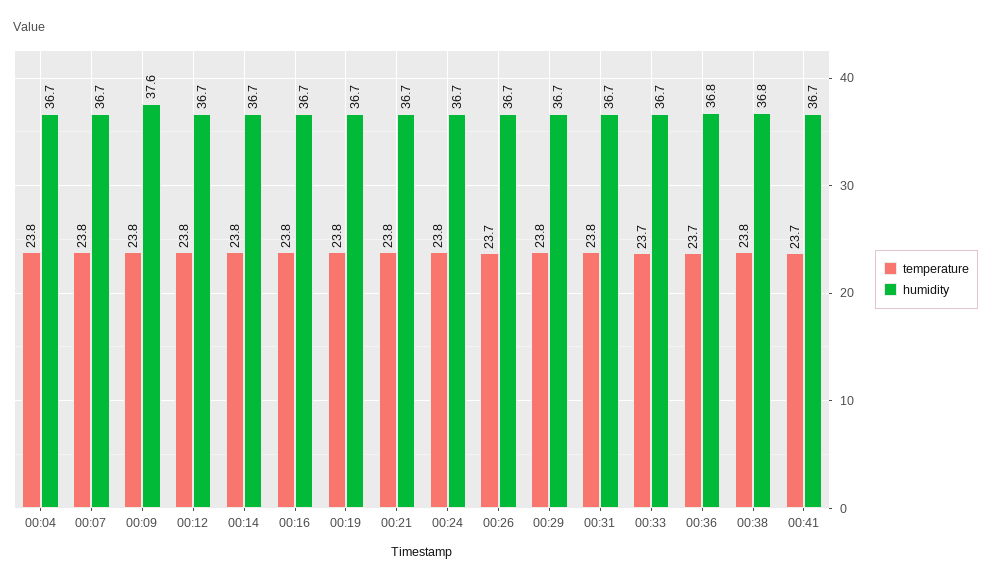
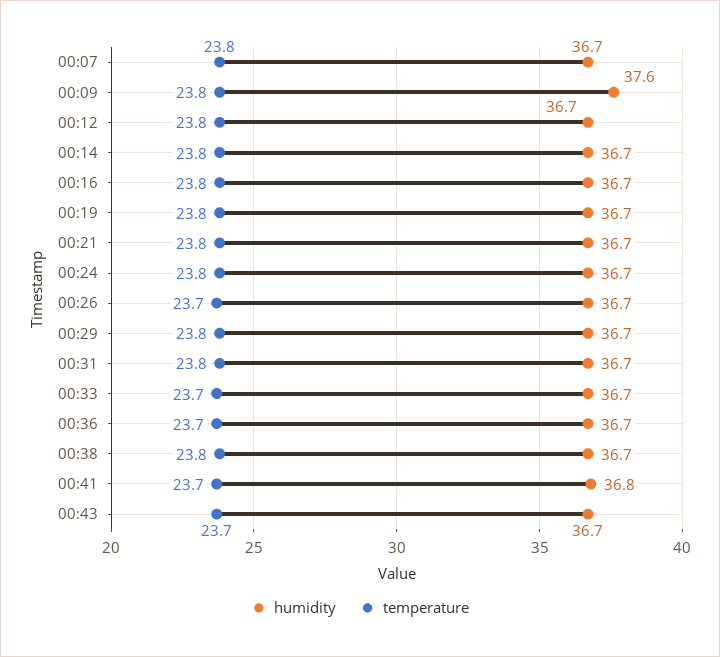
temperature, 00:04: 23.8 -> none
humidity, 00:04: 36.7 -> none
humidity, 00:36: 36.8 -> 36.7
humidity, 00:38: 36.8 -> 36.7
humidity, 00:41: 36.7 -> 36.8
humidity, 00:43: none -> 36.7
temperature, 00:43: none -> 23.7

